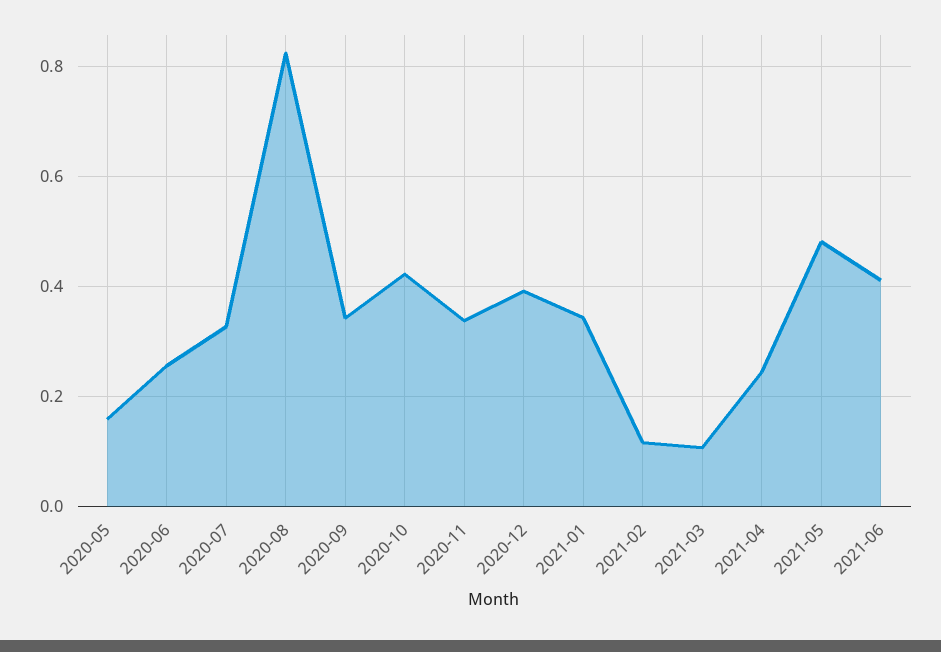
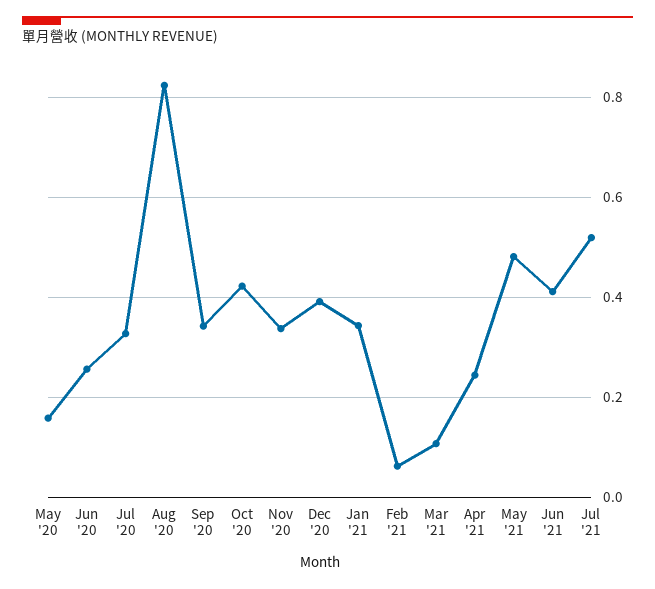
2021-02: 0.12 -> 0.06
Jul '21: none -> 0.52

